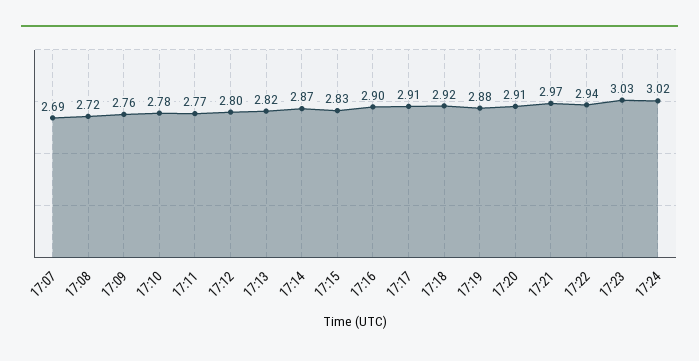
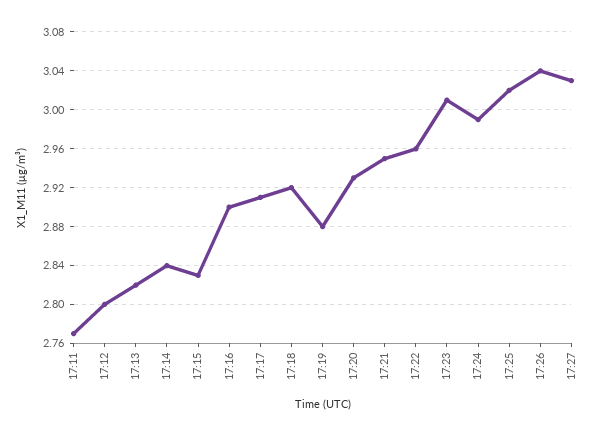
17:07: 2.69 -> none
17:08: 2.72 -> none
17:09: 2.76 -> none
17:10: 2.78 -> none
17:14: 2.87 -> 2.84
17:20: 2.91 -> 2.93
17:21: 2.97 -> 2.95
17:22: 2.94 -> 2.96
17:23: 3.03 -> 3.01
17:24: 3.02 -> 2.99
17:25: none -> 3.02
17:26: none -> 3.04
17:27: none -> 3.03

